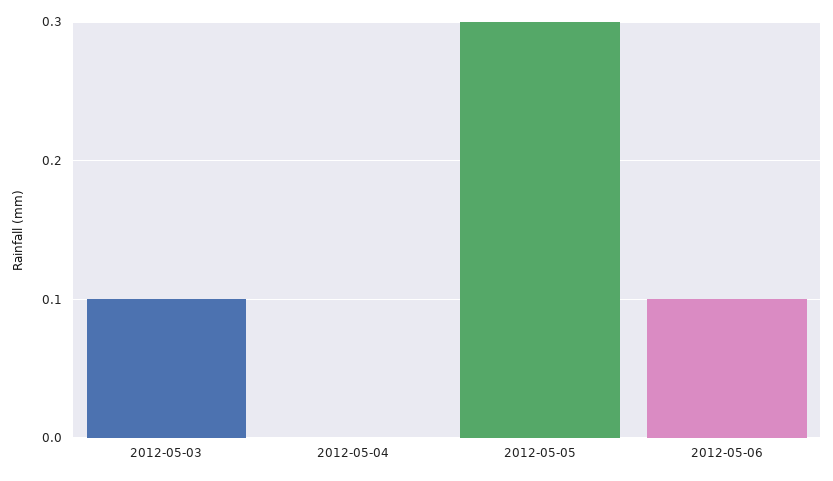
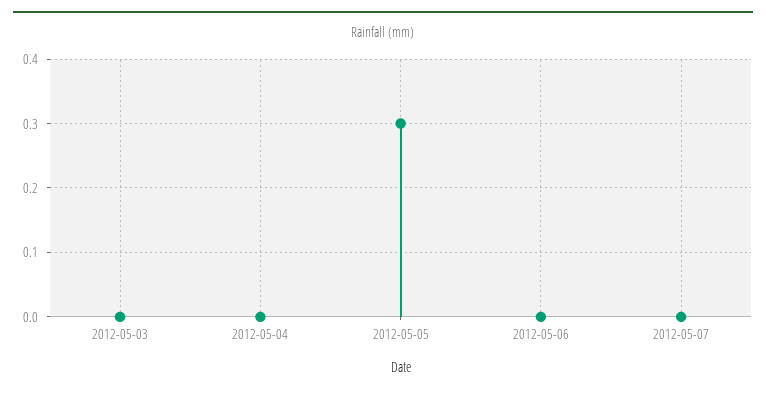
2012-05-03: 0.1 -> 0
2012-05-06: 0.1 -> 0
2012-05-07: none -> 0

